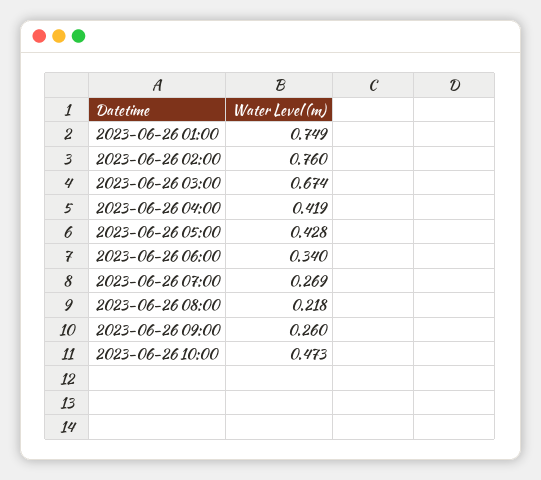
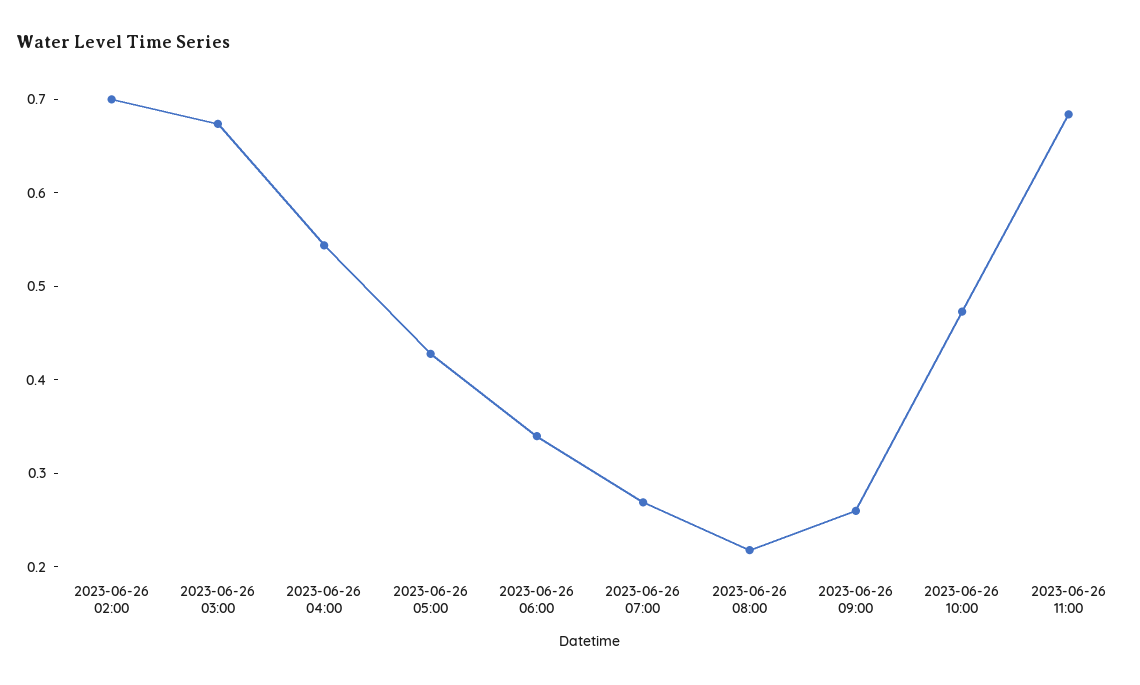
2023-06-26 01:00: 0.749 -> none
2023-06-26 02:00: 0.76 -> 0.7
2023-06-26 04:00: 0.419 -> 0.54
2023-06-26 11:00: none -> 0.68

